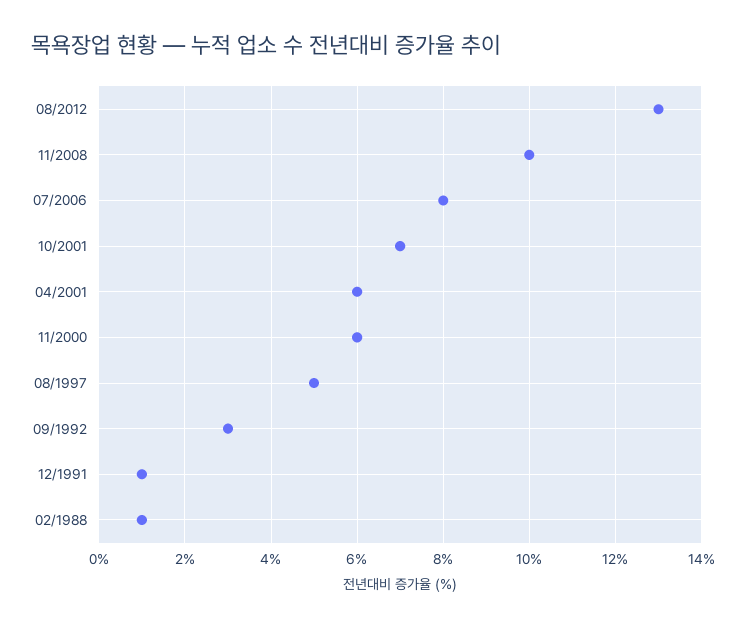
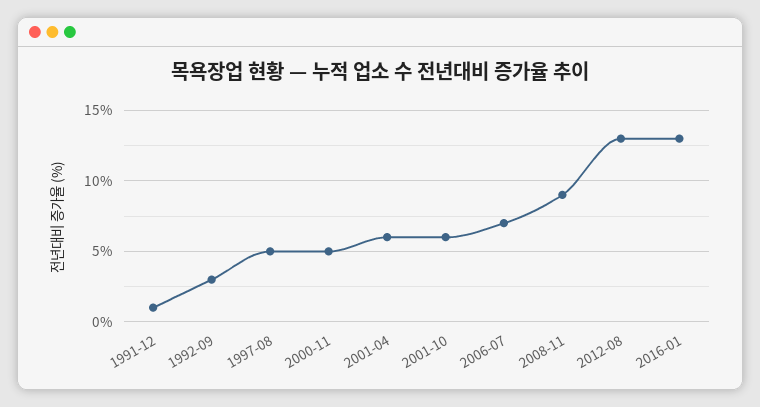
11/2008: 10 -> 9
07/2006: 8 -> 7
10/2001: 7 -> 6
11/2000: 6 -> 5
02/1988: 1 -> none
2016-01: none -> 13

